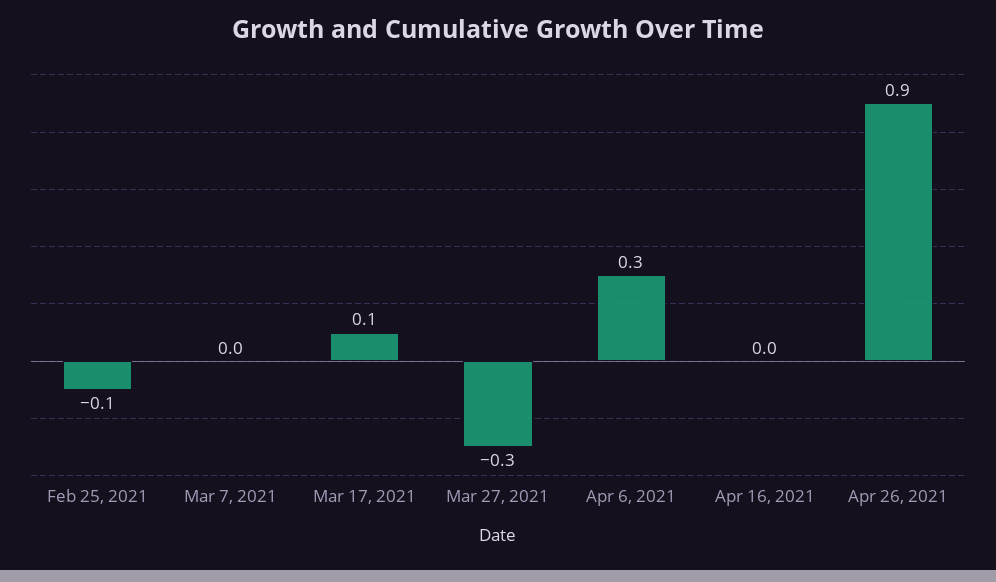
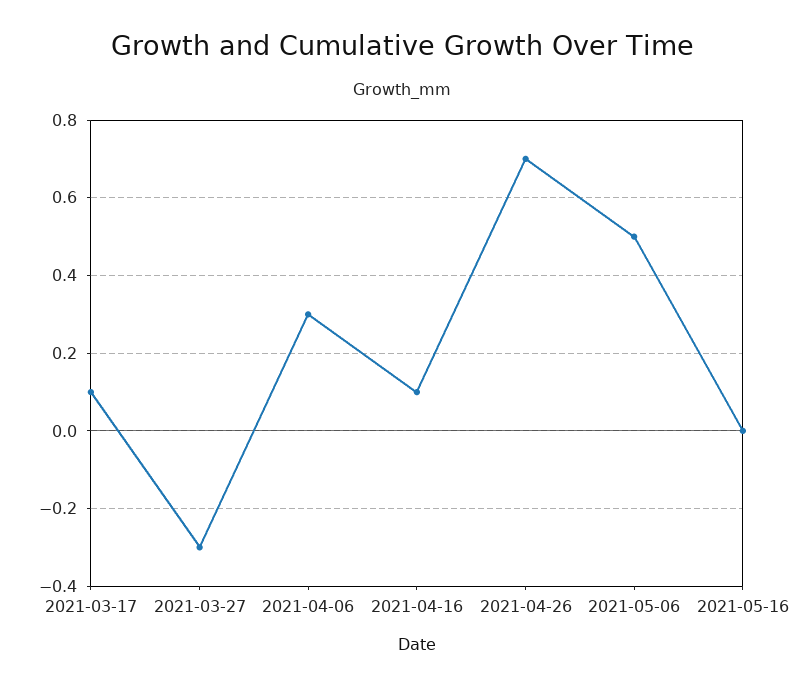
Feb 25, 2021: -0.1 -> none
Mar 7, 2021: 0 -> none
Apr 16, 2021: 0 -> 0.1
Apr 26, 2021: 0.9 -> 0.7
2021-05-06: none -> 0.5
2021-05-16: none -> 0

